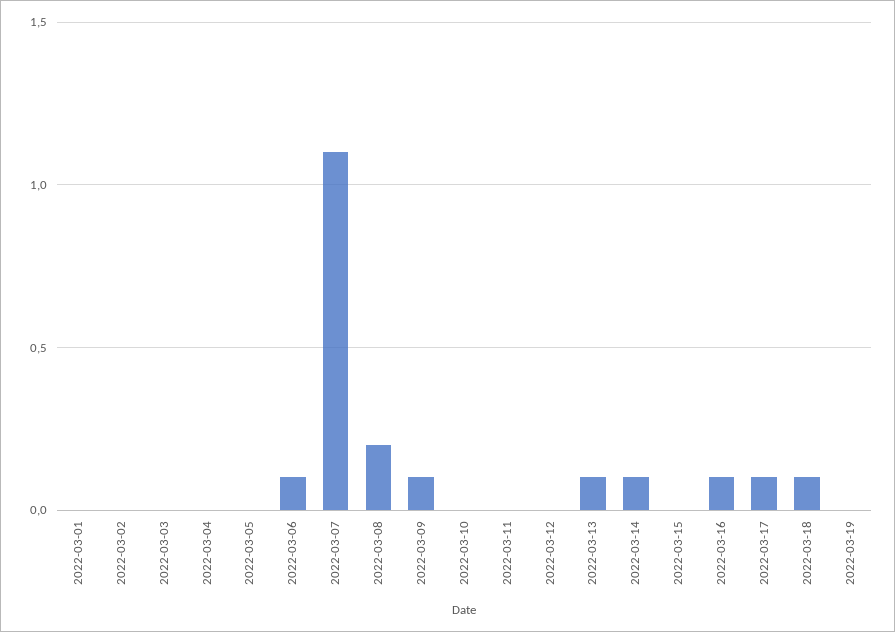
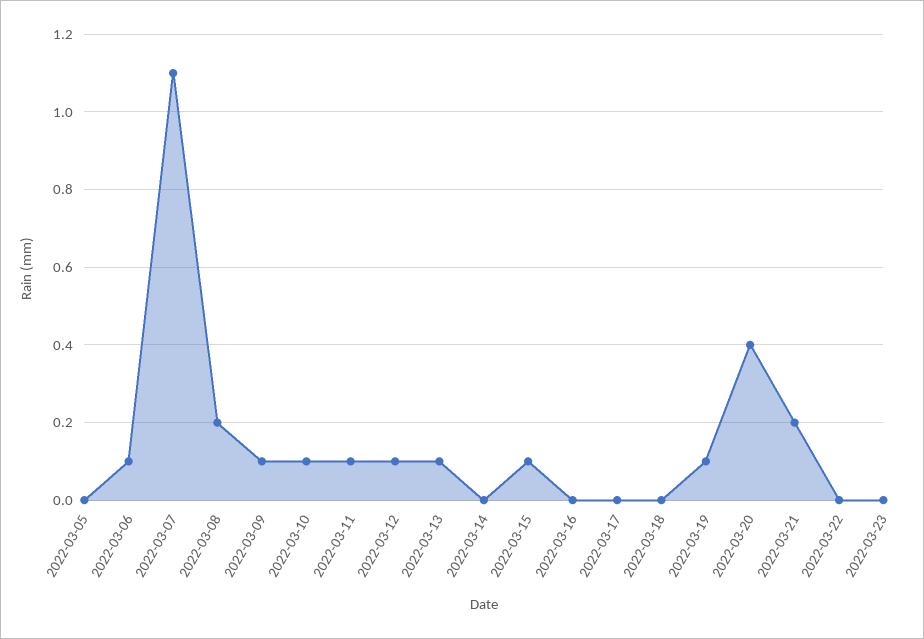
2022-03-01: 0 -> none
2022-03-02: 0 -> none
2022-03-03: 0 -> none
2022-03-04: 0 -> none
2022-03-10: 0 -> 0.1
2022-03-11: 0 -> 0.1
2022-03-12: 0 -> 0.1
2022-03-14: 0.1 -> 0
2022-03-15: 0 -> 0.1
2022-03-16: 0.1 -> 0
2022-03-17: 0.1 -> 0
2022-03-18: 0.1 -> 0
2022-03-19: 0 -> 0.1
2022-03-20: none -> 0.4
2022-03-21: none -> 0.2
2022-03-22: none -> 0
2022-03-23: none -> 0

